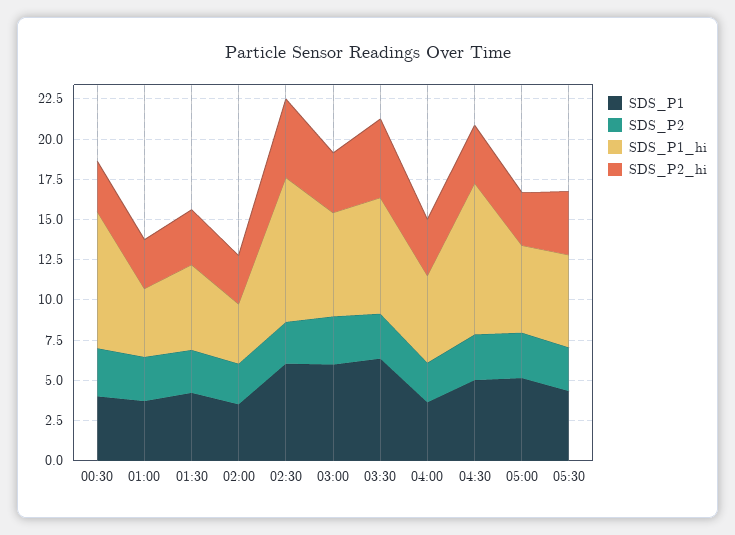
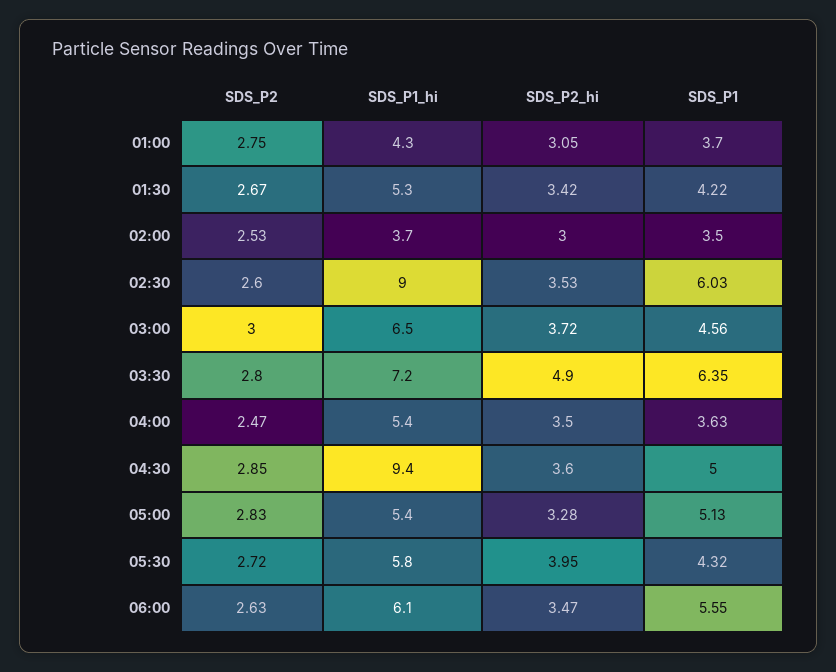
SDS_P1, 00:30: 4 -> none
SDS_P2, 00:30: 3 -> none
SDS_P1_hi, 00:30: 8.5 -> none
SDS_P2_hi, 00:30: 3 -> none
SDS_P2_hi, 02:30: 5 -> 3.53
SDS_P1, 03:00: 6 -> 4.56
SDS_P2, 06:00: none -> 2.63
SDS_P1_hi, 06:00: none -> 6.1
SDS_P2_hi, 06:00: none -> 3.47
SDS_P1, 06:00: none -> 5.55

